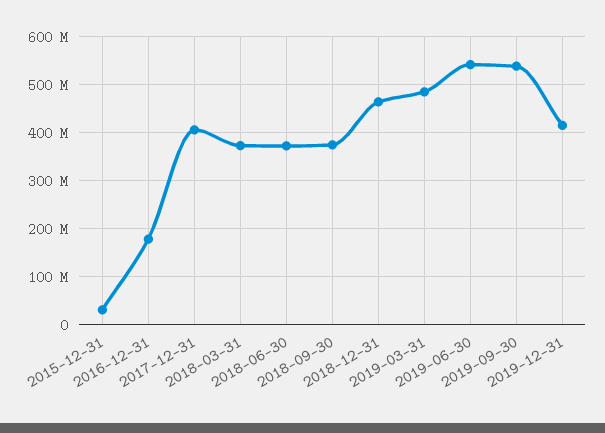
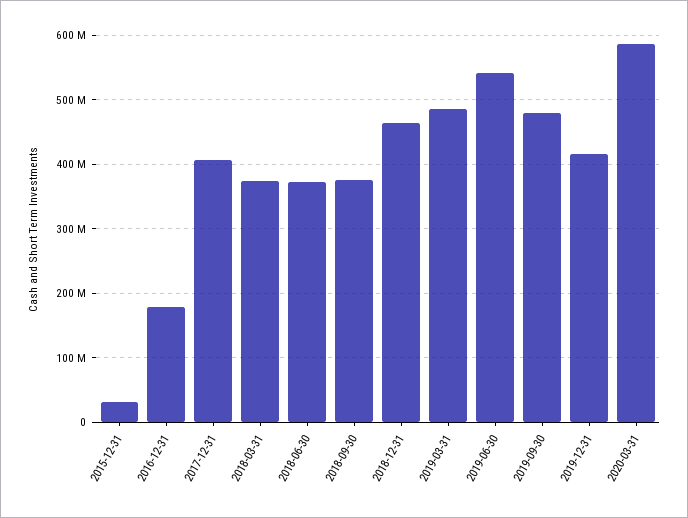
2019-09-30: 540000000 -> 480000000
2020-03-31: none -> 590000000

